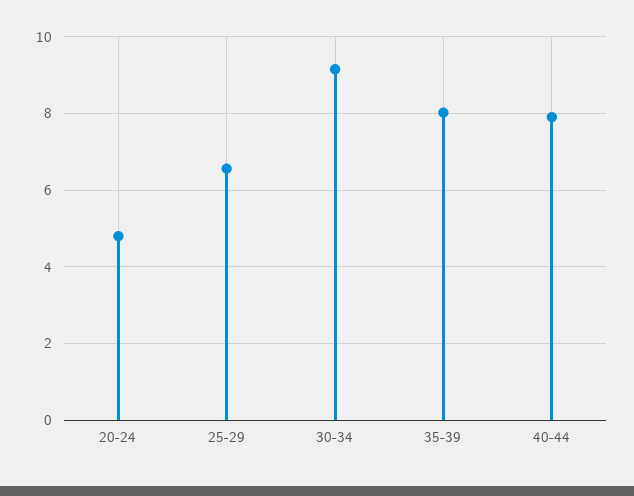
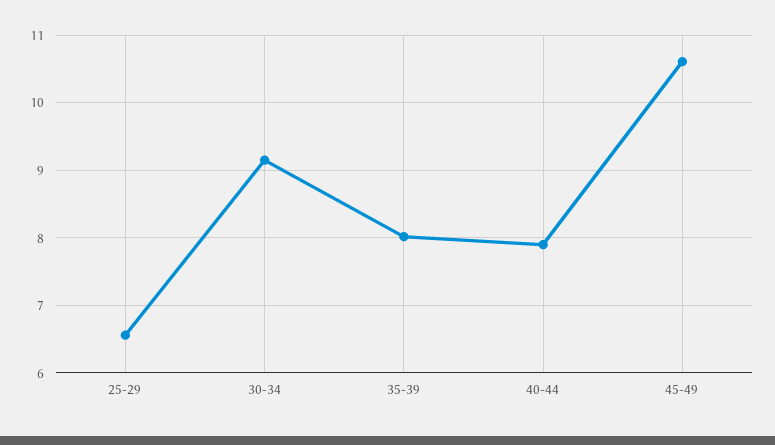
20-24: 4.8 -> none
45-49: none -> 10.6

